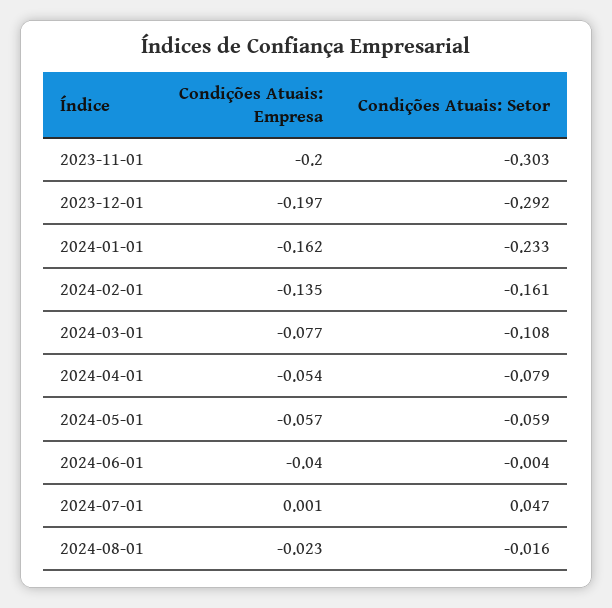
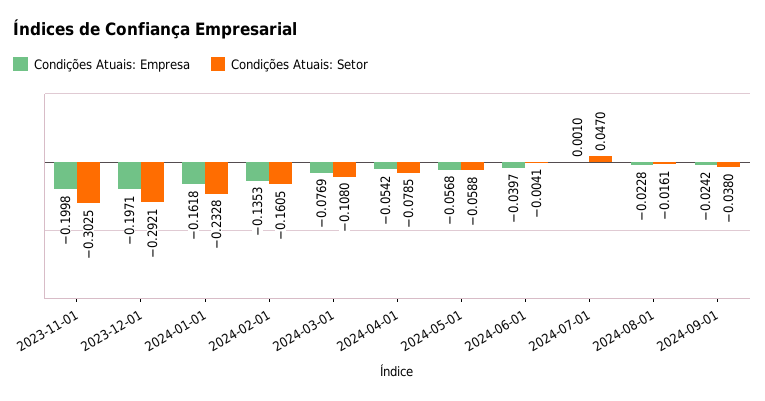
Condições Atuais: Empresa, 2024-09-01: none -> -0.0242
Condições Atuais: Setor, 2024-09-01: none -> -0.038

